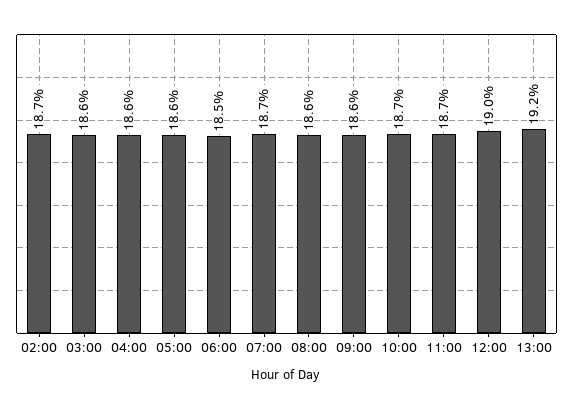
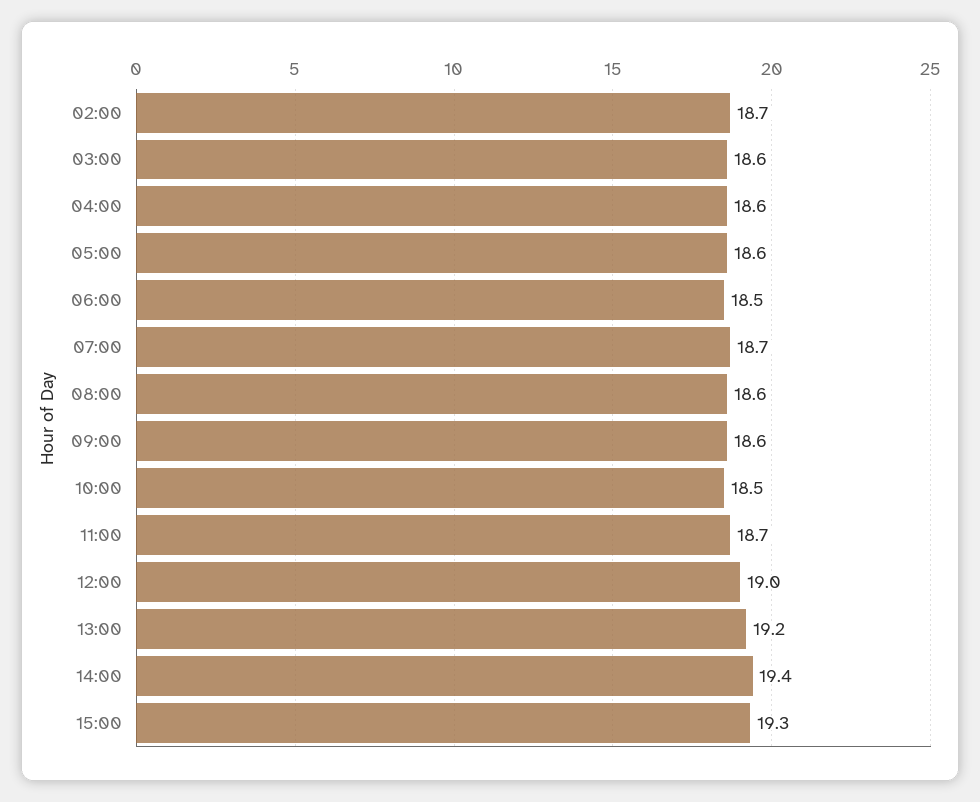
10:00: 18.7 -> 18.5
14:00: none -> 19.4
15:00: none -> 19.3

